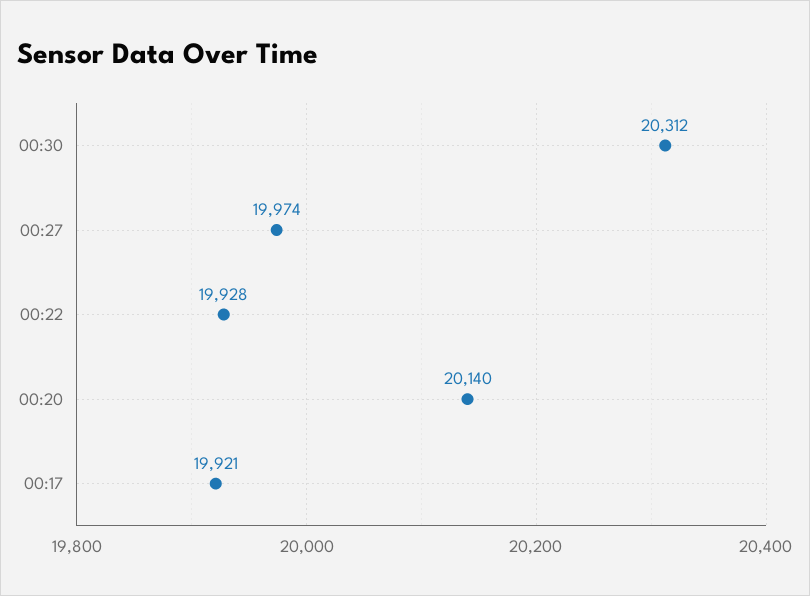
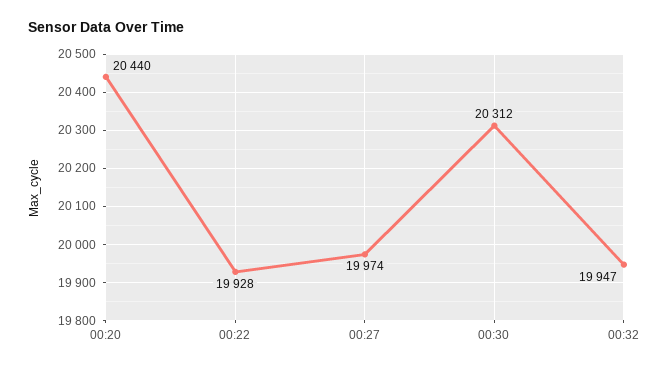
00:20: 20140 -> 20440
00:17: 19921 -> none
00:32: none -> 19947

